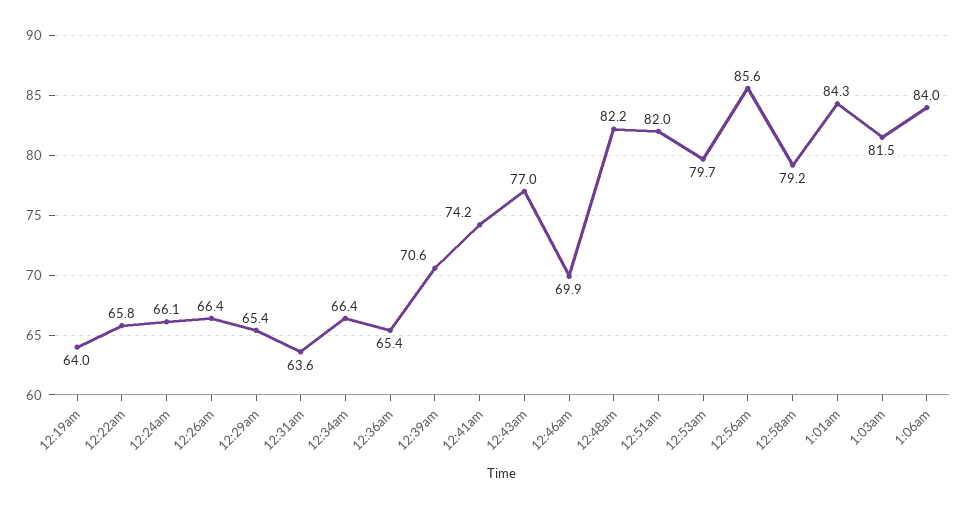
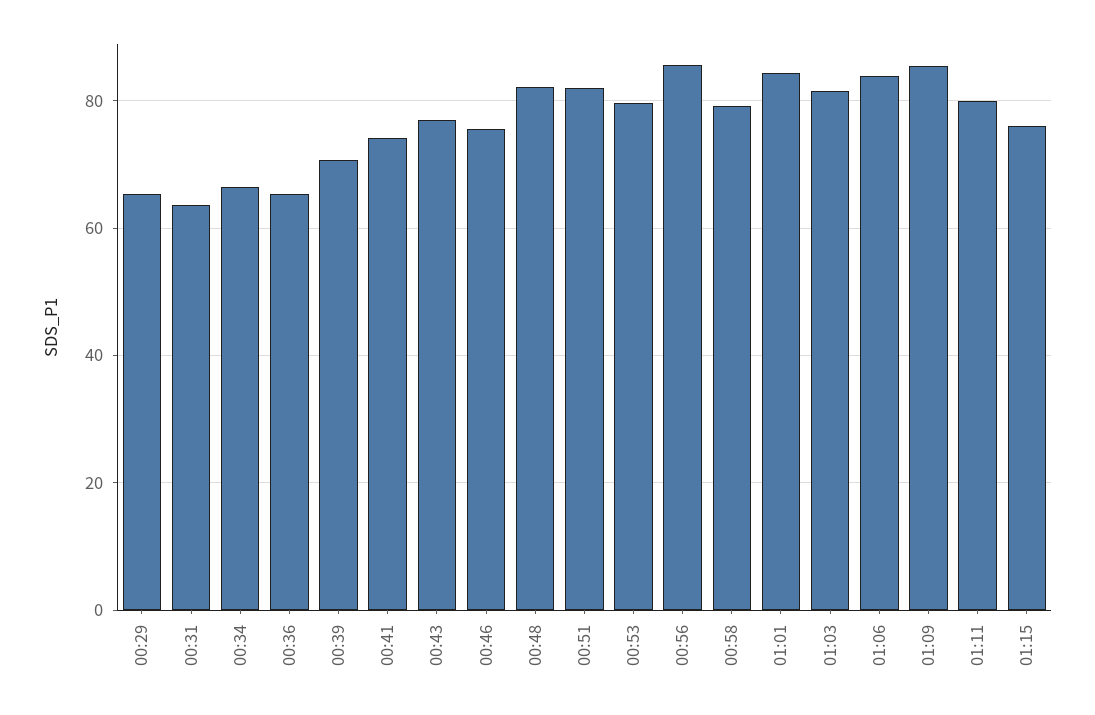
12:19am: 64 -> none
12:22am: 65.8 -> none
12:24am: 66.1 -> none
12:26am: 66.4 -> none
12:46am: 69.9 -> 76
01:09: none -> 86
01:11: none -> 80
01:15: none -> 76

